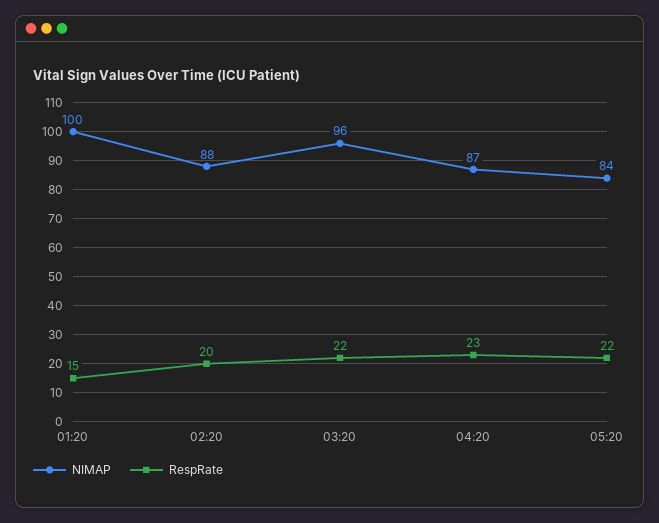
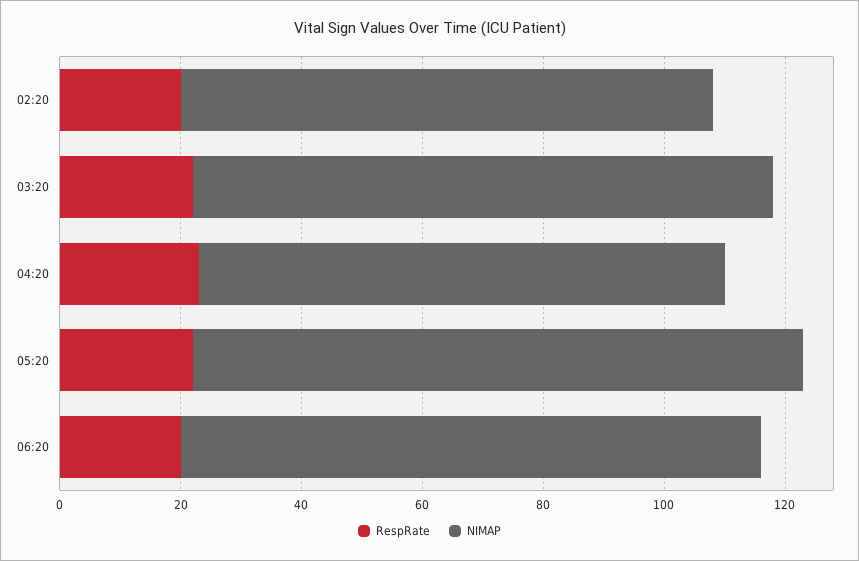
NIMAP, 01:20: 100 -> none
RespRate, 01:20: 15 -> none
NIMAP, 05:20: 84 -> 100
RespRate, 06:20: none -> 20
NIMAP, 06:20: none -> 95

